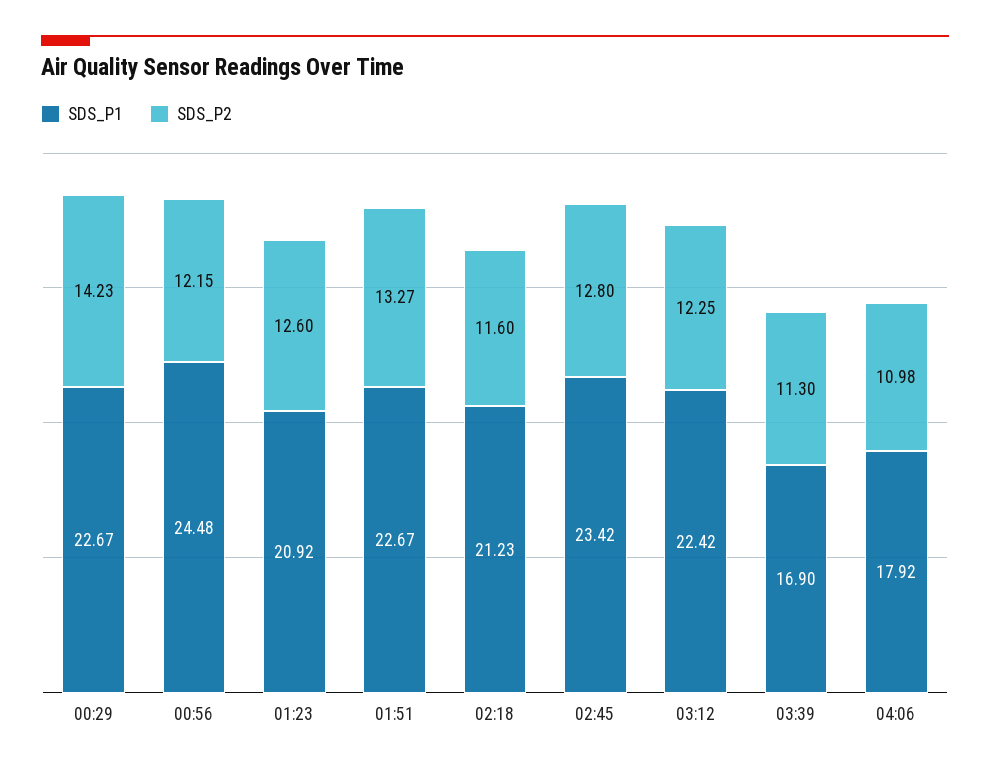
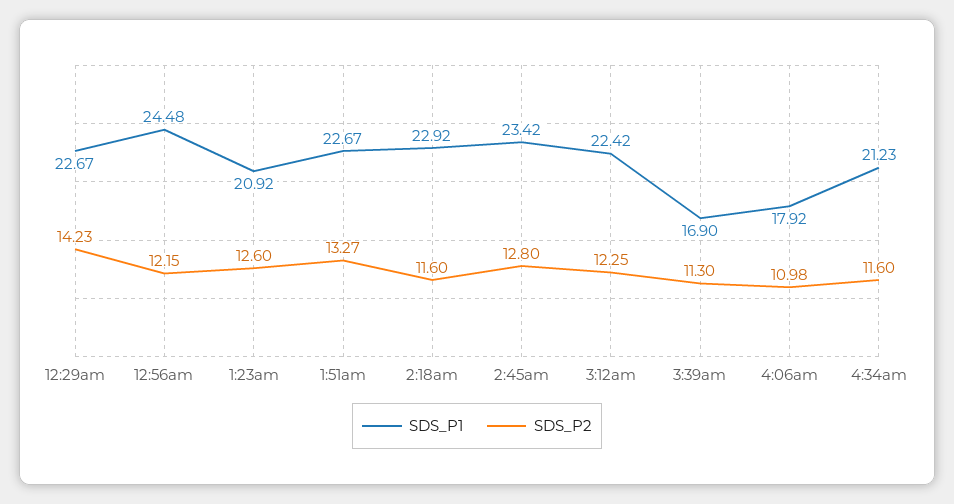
SDS_P1, 02:18: 21.23 -> 22.92
SDS_P1, 4:34am: none -> 21.23
SDS_P2, 4:34am: none -> 11.6

